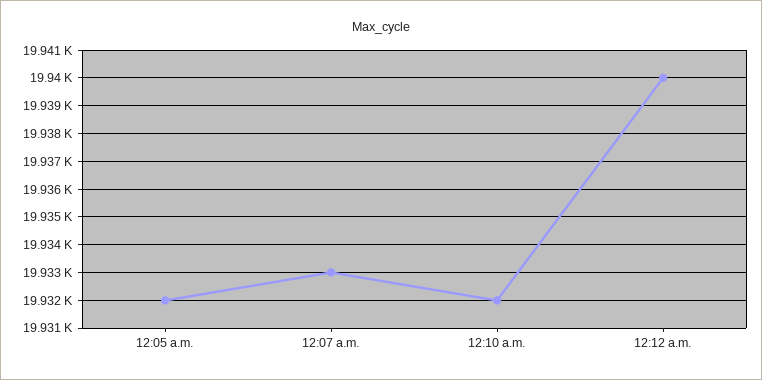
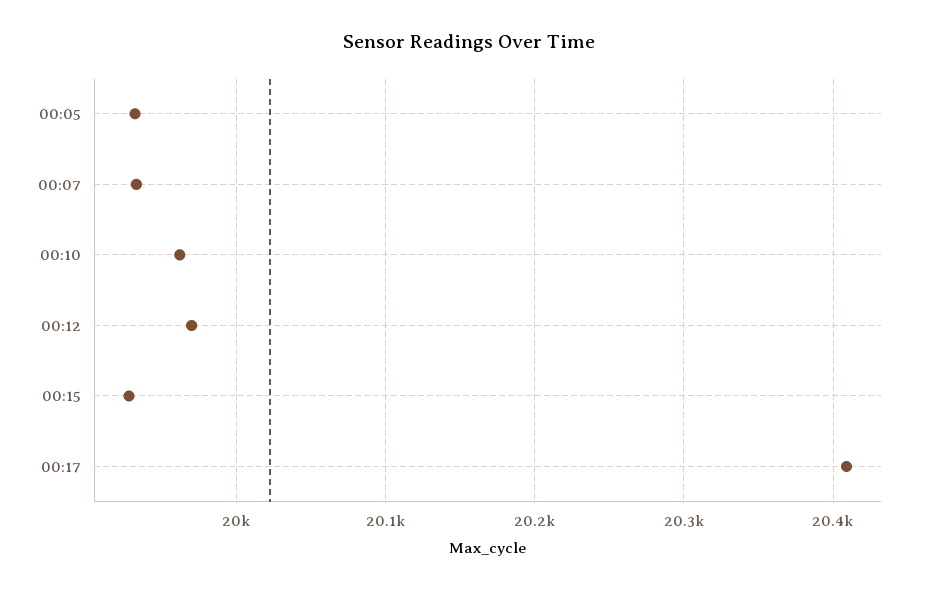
12:10 a.m.: 19932 -> 19960
12:12 a.m.: 19940 -> 19970
00:15: none -> 19930
00:17: none -> 20410

